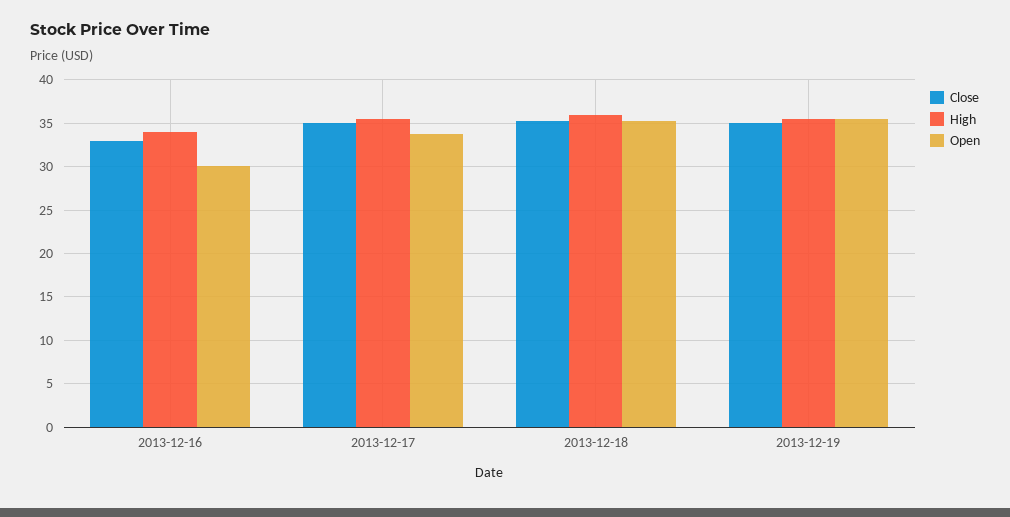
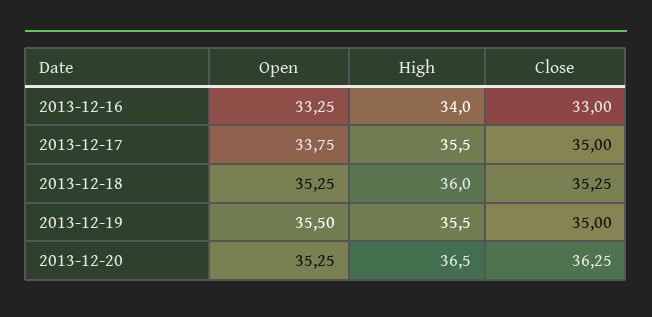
Open, 2013-12-16: 30 -> 33.25
Open, 2013-12-20: none -> 35.25
High, 2013-12-20: none -> 36.5
Close, 2013-12-20: none -> 36.25

